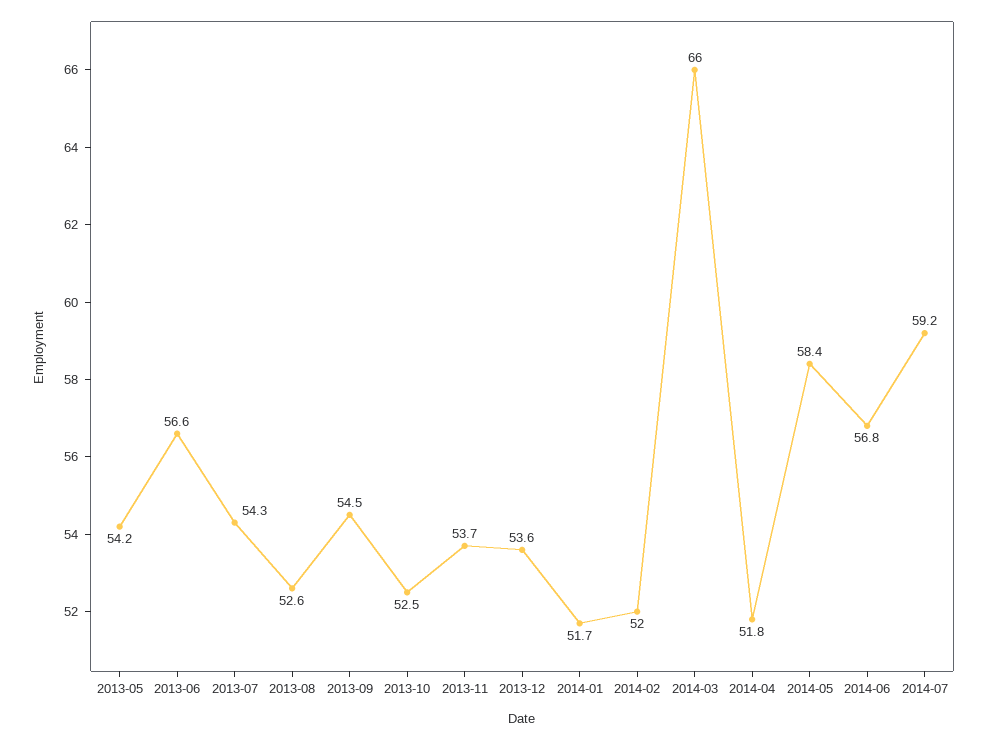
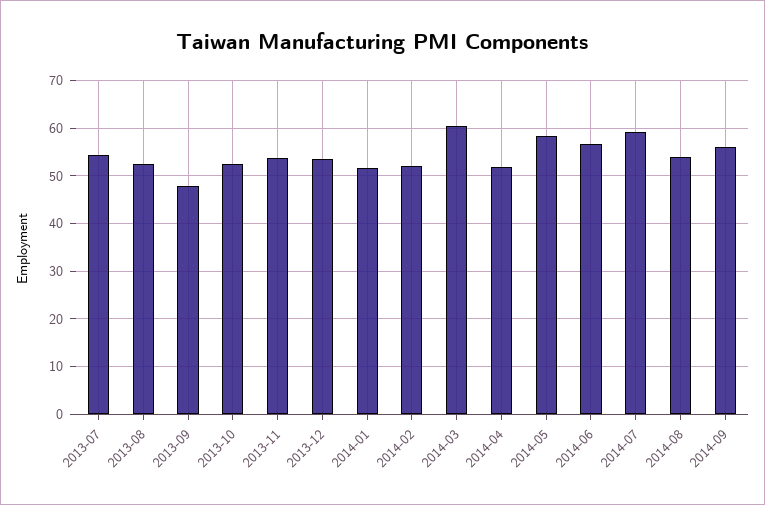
2013-05: 54.2 -> none
2013-06: 56.6 -> none
2013-09: 54.5 -> 48
2014-03: 66 -> 60
2014-08: none -> 54
2014-09: none -> 56

